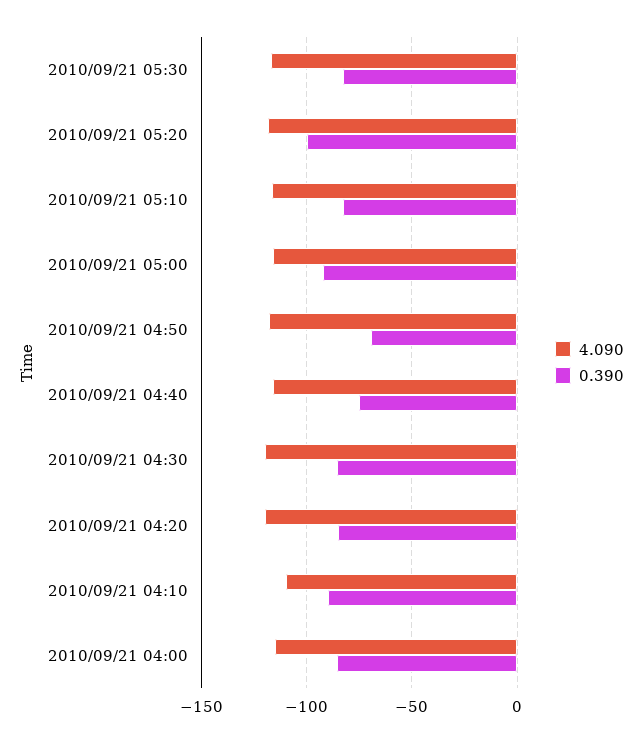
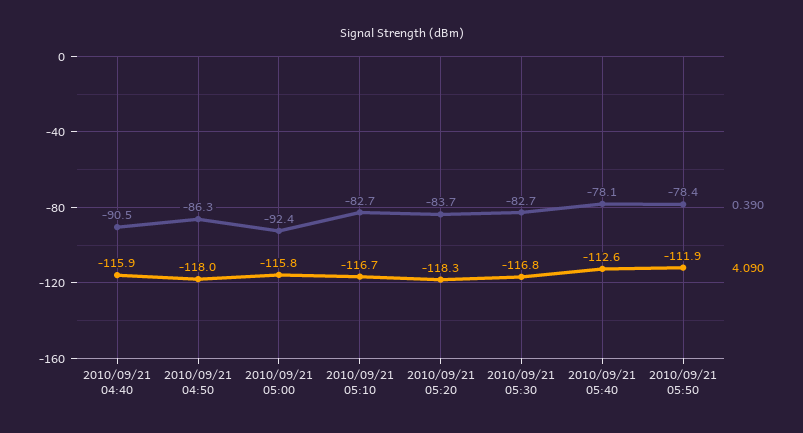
0.390, 2010/09/21 05:20: -100 -> -83.7
0.390, 2010/09/21 04:50: -70 -> -86.3
0.390, 2010/09/21 04:40: -75 -> -90.5
4.090, 2010/09/21 04:30: -120 -> none
0.390, 2010/09/21 04:30: -85 -> none
4.090, 2010/09/21 04:20: -120 -> none
0.390, 2010/09/21 04:20: -85 -> none
4.090, 2010/09/21 04:10: -110 -> none
0.390, 2010/09/21 04:10: -90 -> none
4.090, 2010/09/21 04:00: -115 -> none
0.390, 2010/09/21 04:00: -85 -> none
0.390, 2010/09/21 05:40: none -> -78.1
4.090, 2010/09/21 05:40: none -> -112.6
0.390, 2010/09/21 05:50: none -> -78.4
4.090, 2010/09/21 05:50: none -> -111.9

